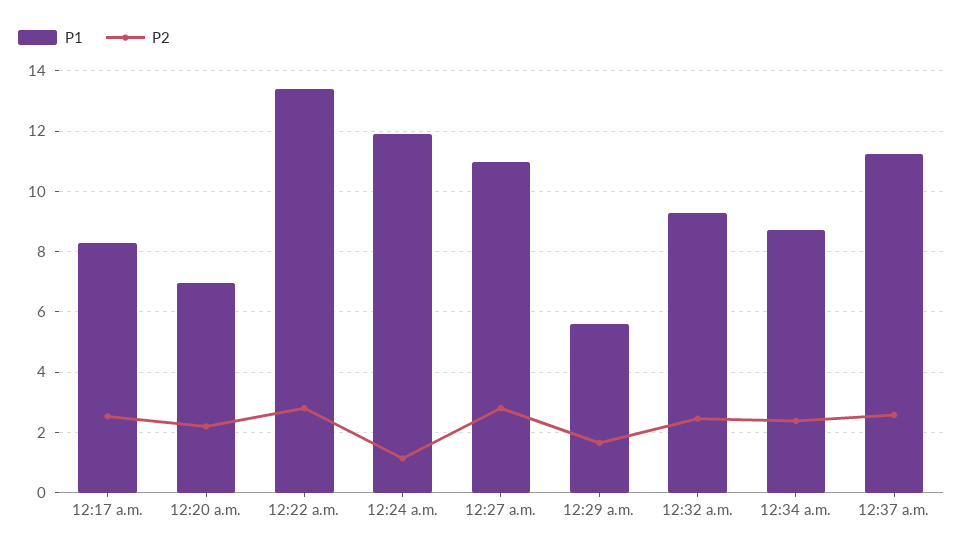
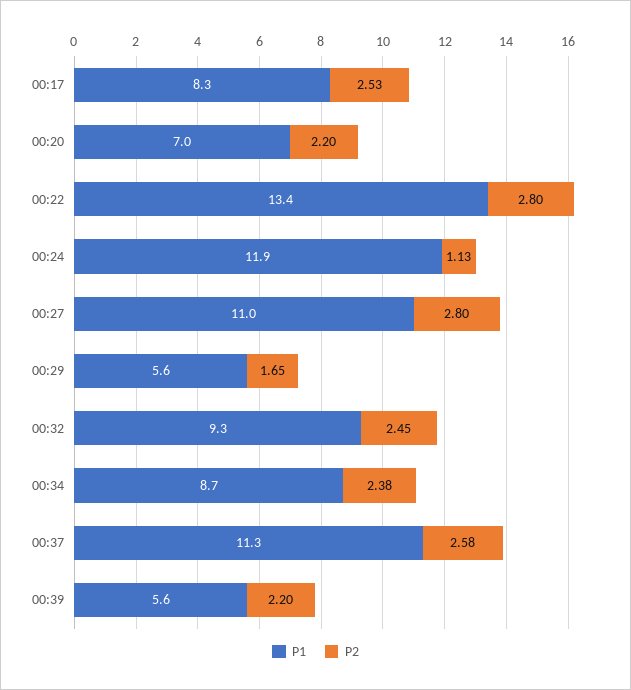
P1, 00:39: none -> 5.6
P2, 00:39: none -> 2.2

